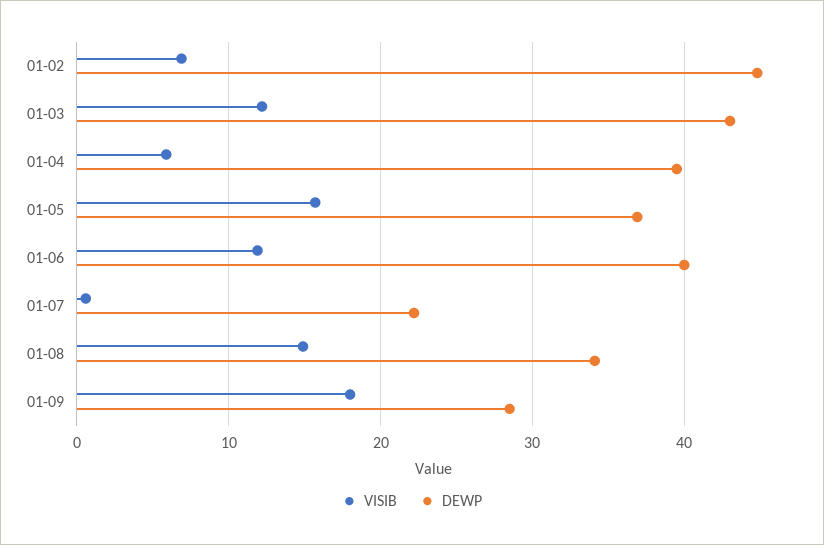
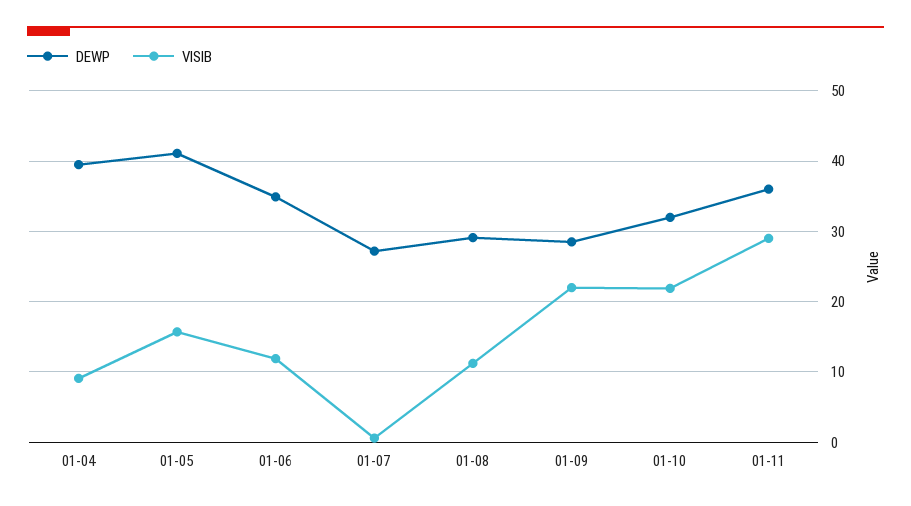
VISIB, 01-02: 7 -> none
DEWP, 01-02: 45 -> none
VISIB, 01-03: 12 -> none
DEWP, 01-03: 43 -> none
VISIB, 01-04: 6 -> 9
DEWP, 01-05: 37 -> 41
DEWP, 01-06: 40 -> 35
DEWP, 01-07: 22 -> 27
VISIB, 01-08: 15 -> 11
DEWP, 01-08: 34 -> 29
VISIB, 01-09: 18 -> 22
DEWP, 01-10: none -> 32
VISIB, 01-10: none -> 22
DEWP, 01-11: none -> 36
VISIB, 01-11: none -> 29

